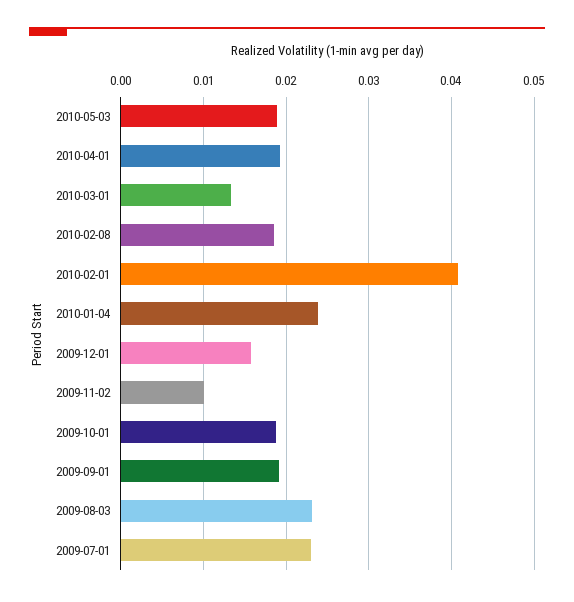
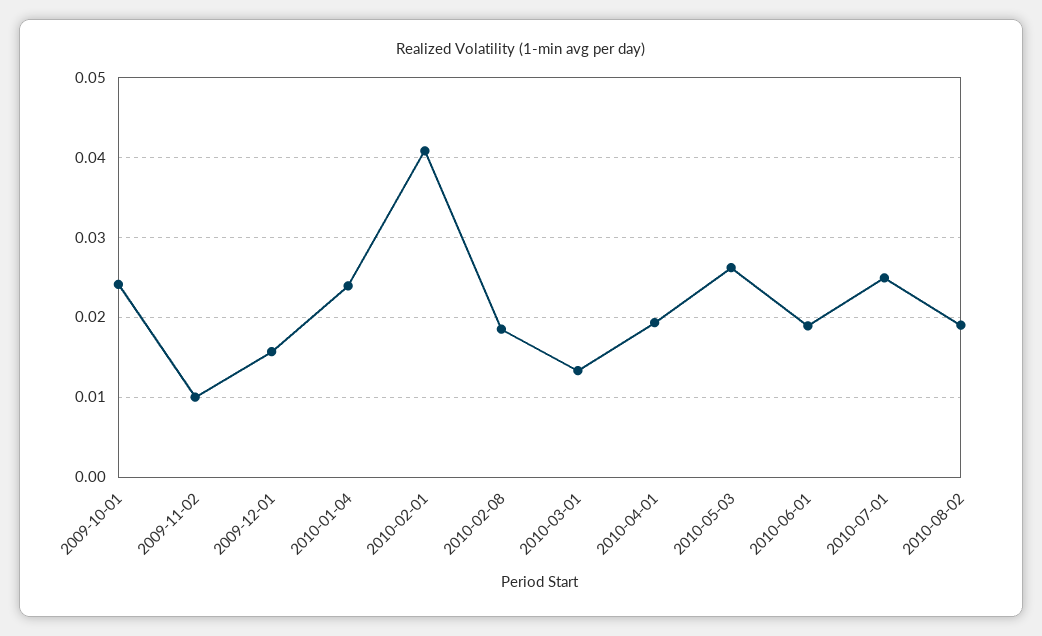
2010-05-03: 0.019 -> 0.026
2009-10-01: 0.019 -> 0.024
2009-09-01: 0.019 -> none
2009-08-03: 0.023 -> none
2009-07-01: 0.023 -> none
2010-06-01: none -> 0.019
2010-07-01: none -> 0.025
2010-08-02: none -> 0.019

